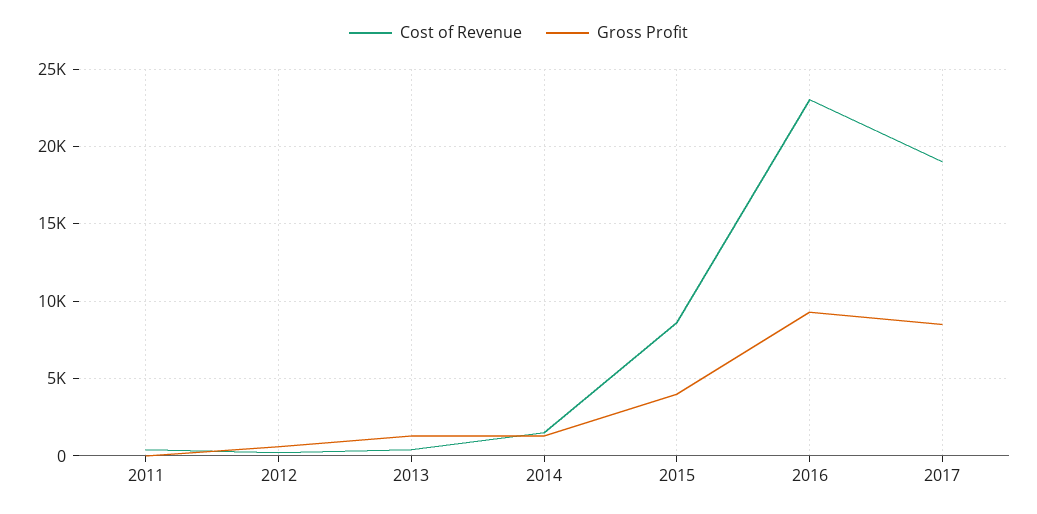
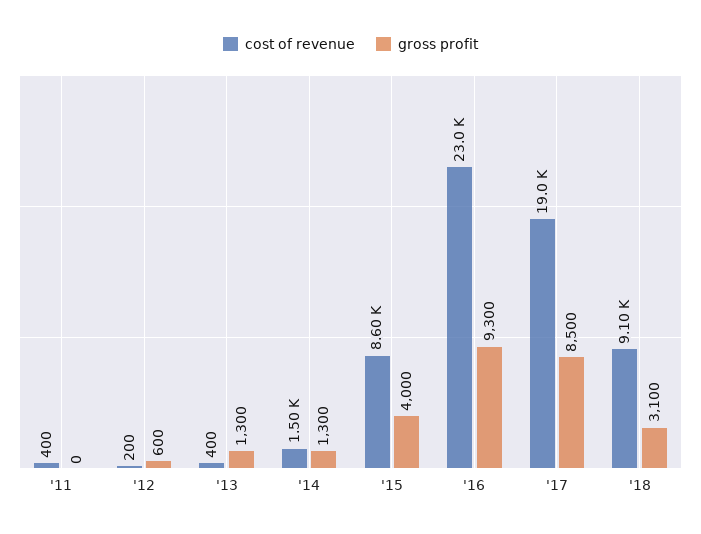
Cost of Revenue, '18: none -> 9100
Gross Profit, '18: none -> 3100

